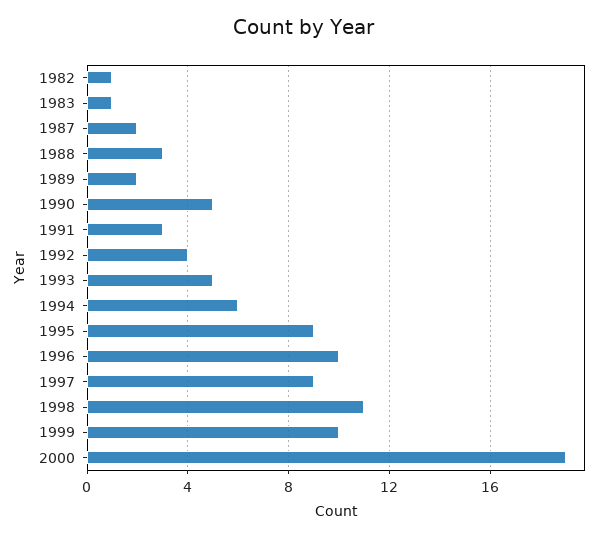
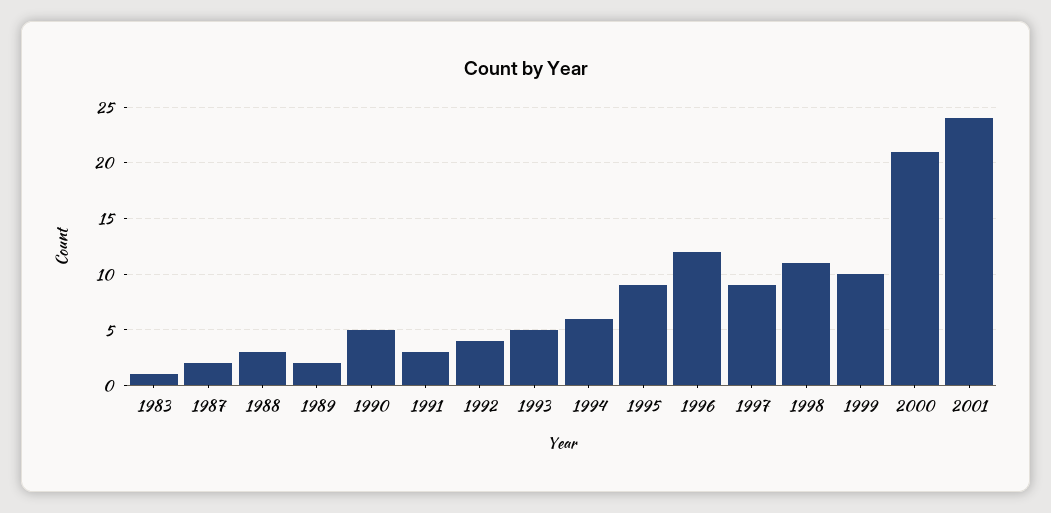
1982: 1 -> none
1996: 10 -> 12
2000: 19 -> 21
2001: none -> 24

